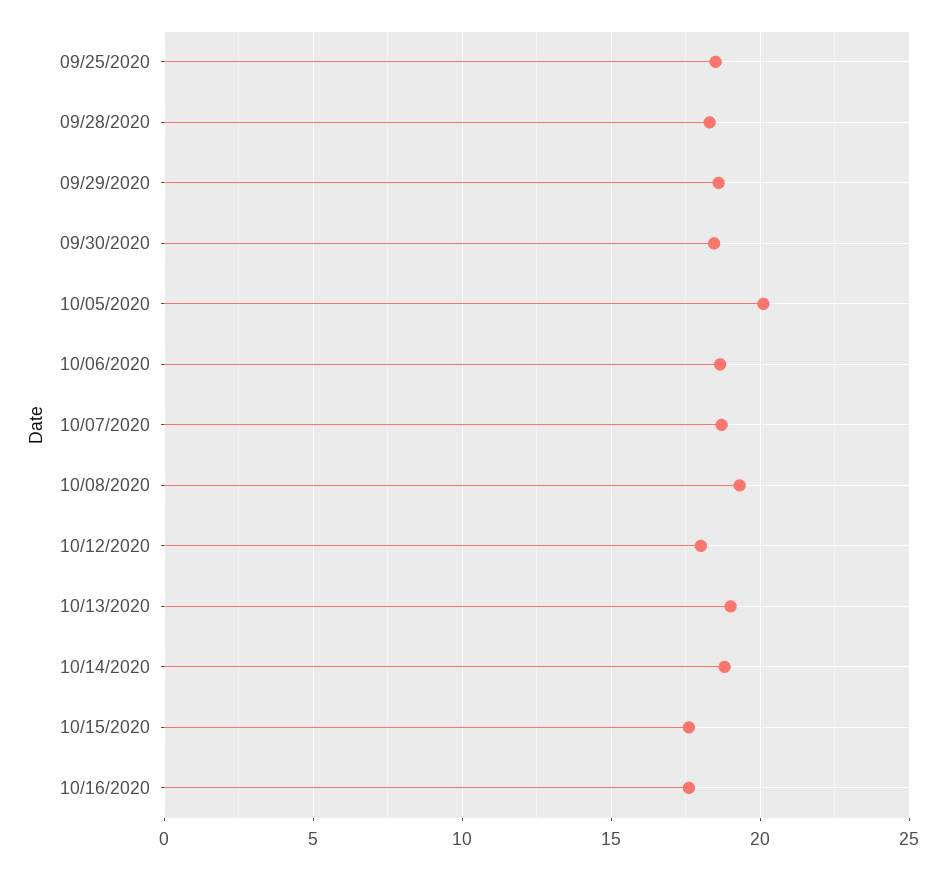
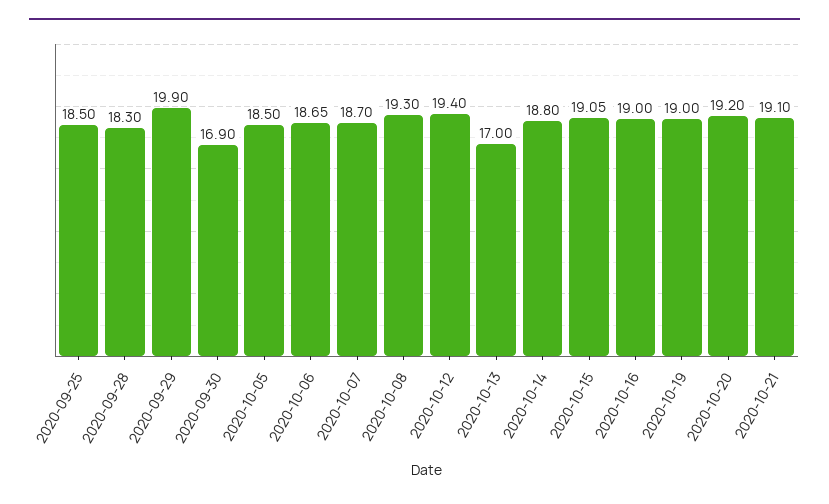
09/29/2020: 18.5 -> 19.9
09/30/2020: 18.5 -> 16.9
10/05/2020: 20 -> 18.5
10/12/2020: 18 -> 19.4
10/13/2020: 19 -> 17
10/15/2020: 17.5 -> 19.05
10/16/2020: 17.5 -> 19
2020-10-19: none -> 19
2020-10-20: none -> 19.2
2020-10-21: none -> 19.1

